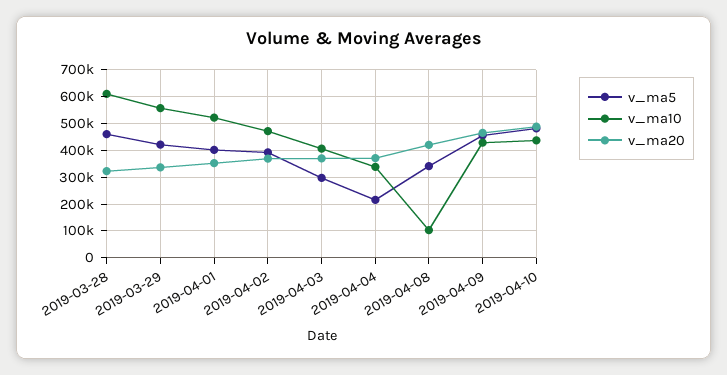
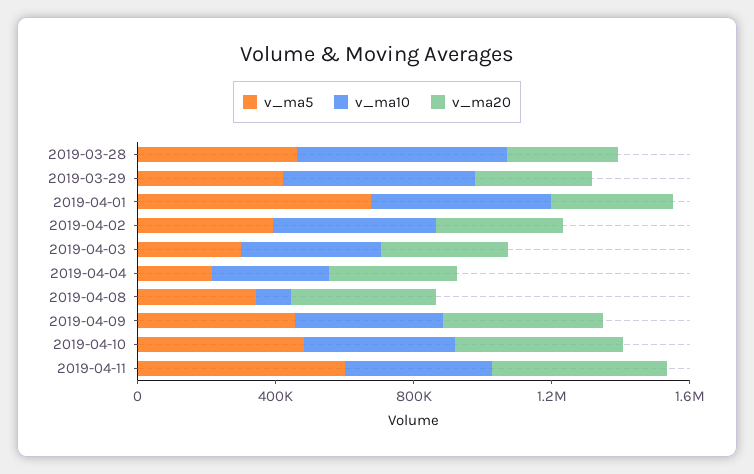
v_ma5, 2019-04-01: 400000 -> 700000
v_ma5, 2019-04-11: none -> 600000
v_ma10, 2019-04-11: none -> 400000
v_ma20, 2019-04-11: none -> 500000

